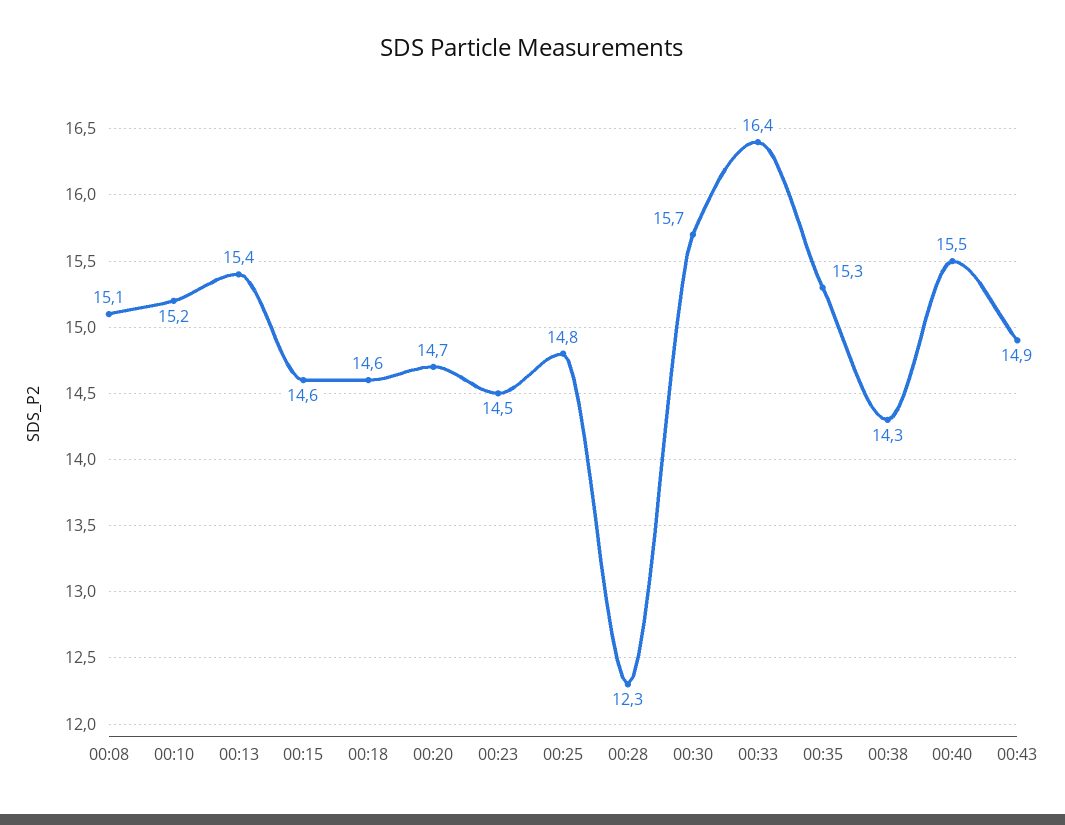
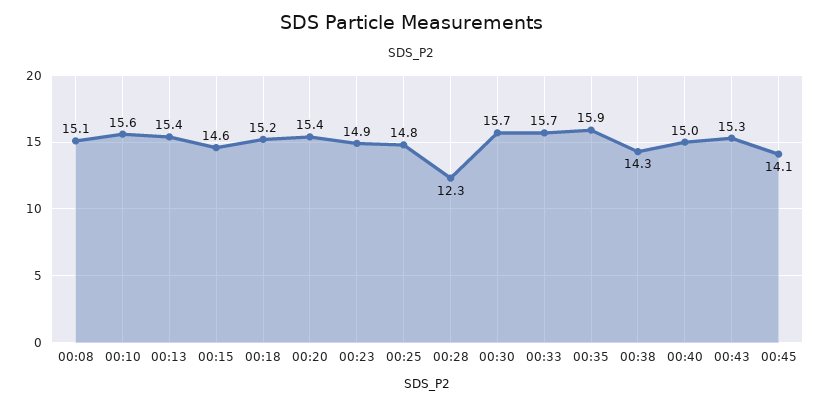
00:10: 15.2 -> 15.6
00:18: 14.6 -> 15.2
00:20: 14.7 -> 15.4
00:23: 14.5 -> 14.9
00:33: 16.4 -> 15.7
00:35: 15.3 -> 15.9
00:40: 15.5 -> 15
00:43: 14.9 -> 15.3
00:45: none -> 14.1

